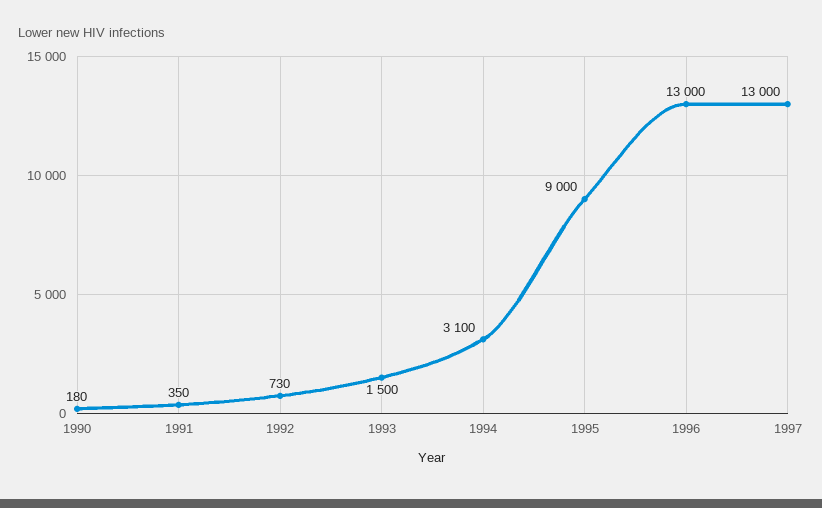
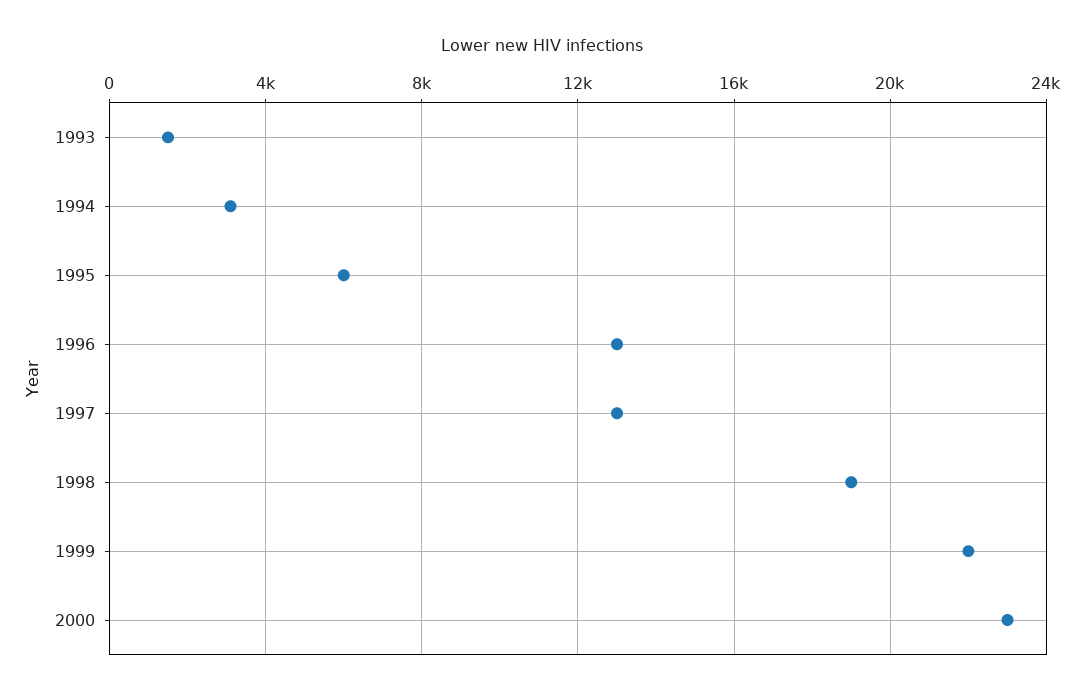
1990: 180 -> none
1991: 350 -> none
1992: 730 -> none
1995: 9000 -> 6000
1998: none -> 19000
1999: none -> 22000
2000: none -> 23000

